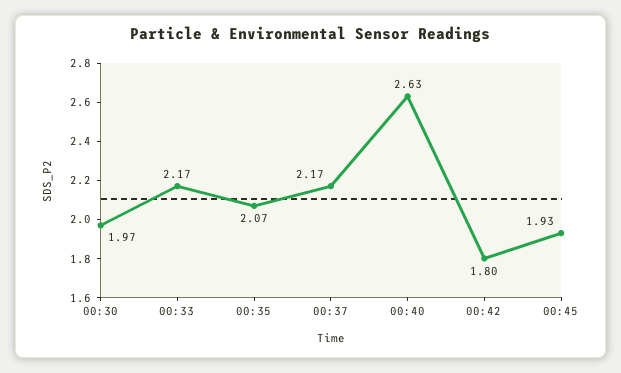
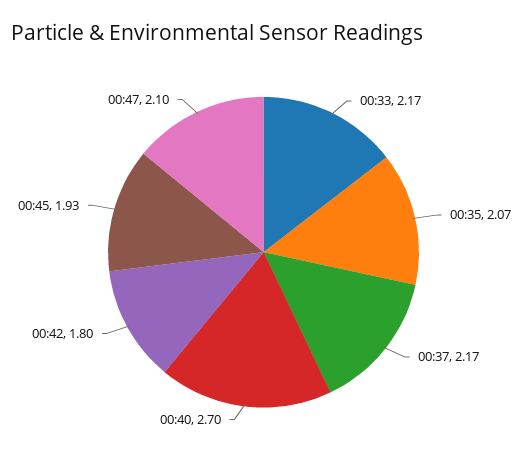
00:30: 1.97 -> none
00:40: 2.63 -> 2.7
00:47: none -> 2.1

